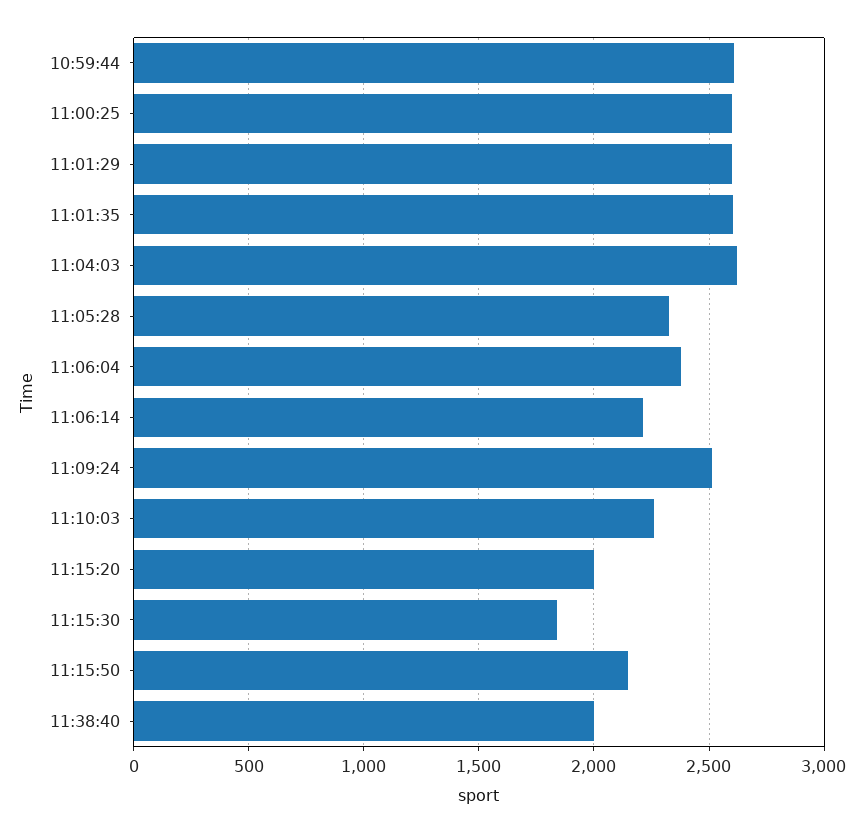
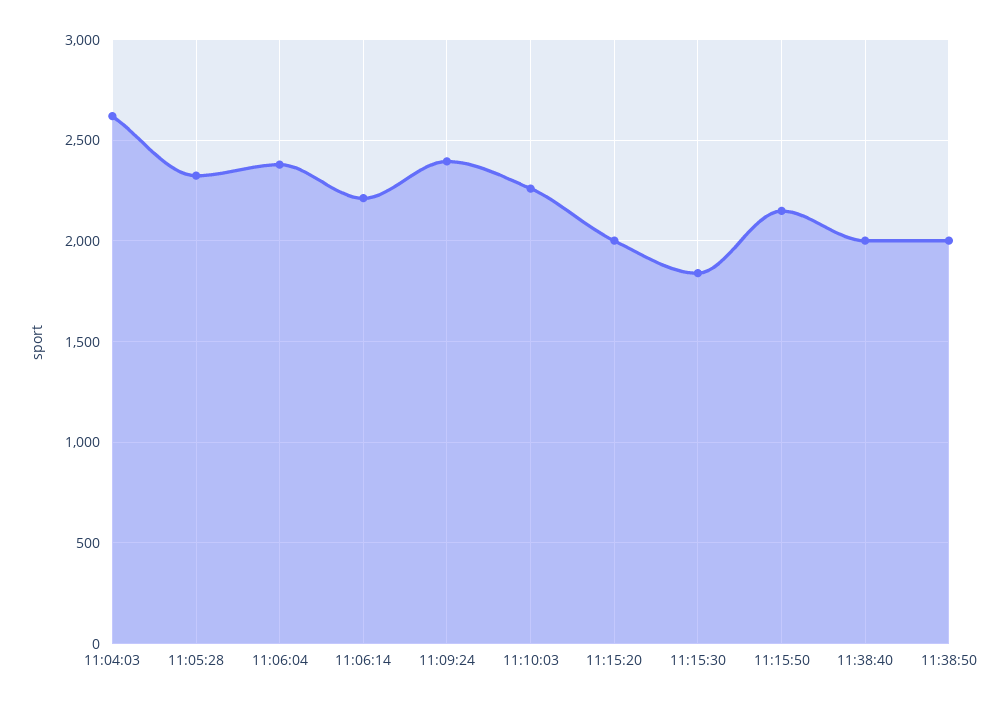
10:59:44: 2600 -> none
11:00:25: 2600 -> none
11:01:29: 2600 -> none
11:01:35: 2600 -> none
11:09:24: 2500 -> 2400
11:38:50: none -> 2000

